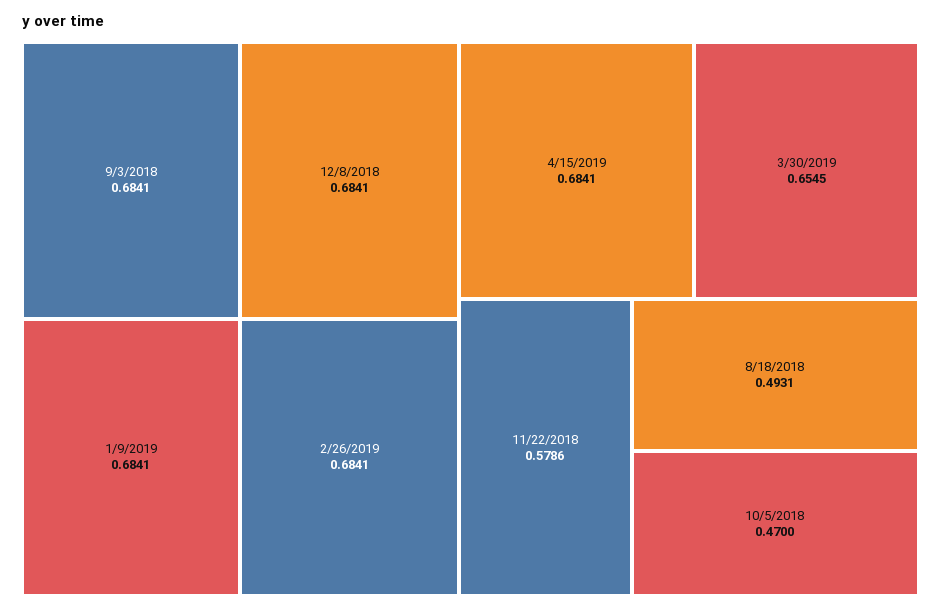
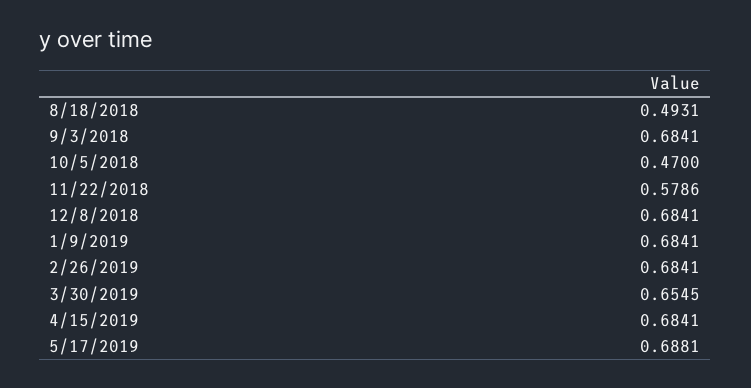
5/17/2019: none -> 0.6881

